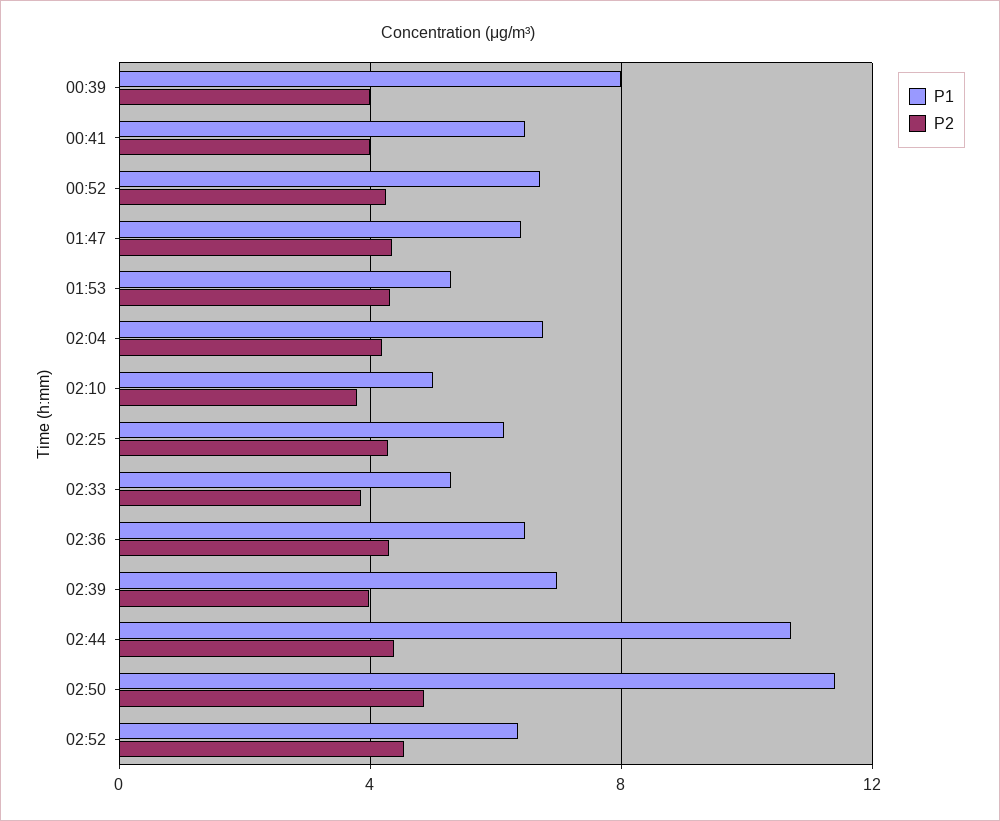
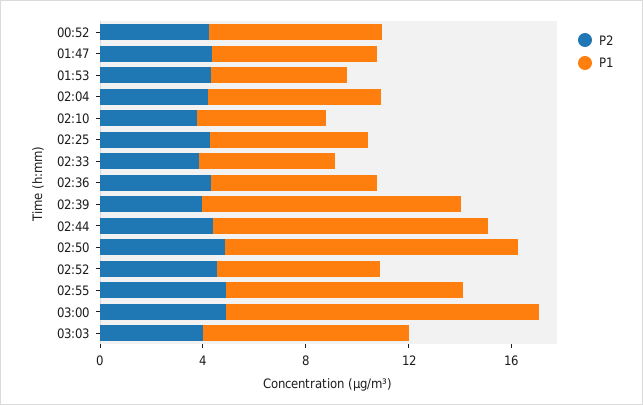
P1, 00:39: 8 -> none
P2, 00:39: 4 -> none
P1, 00:41: 6.5 -> none
P2, 00:41: 4 -> none
P1, 02:39: 7 -> 10
P2, 02:55: none -> 5
P1, 02:55: none -> 9
P2, 03:00: none -> 5
P1, 03:00: none -> 12
P2, 03:03: none -> 4
P1, 03:03: none -> 8

